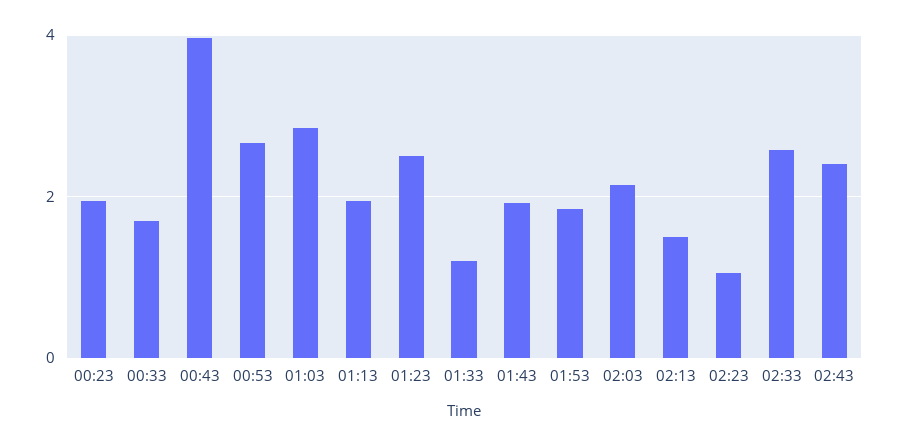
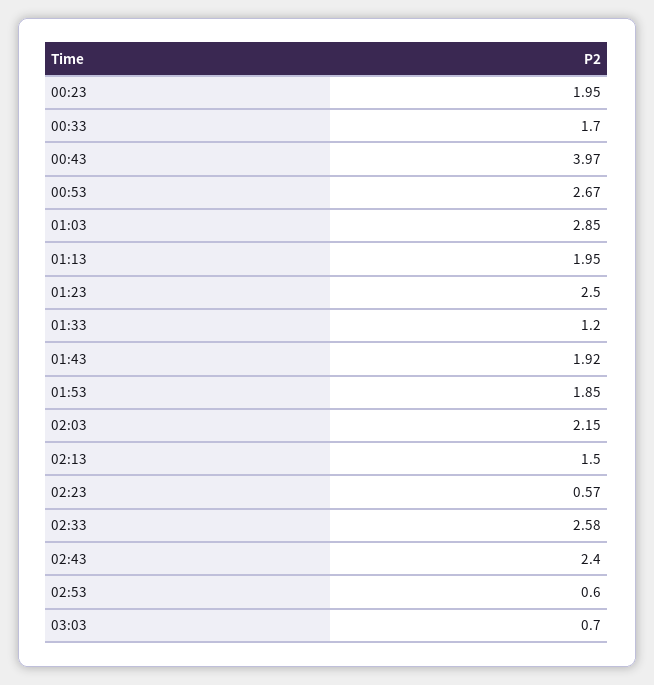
02:23: 1 -> 0.57
02:53: none -> 0.6
03:03: none -> 0.7

